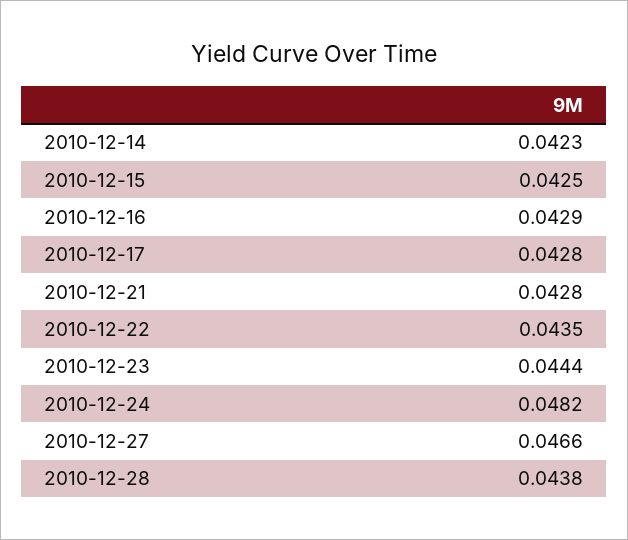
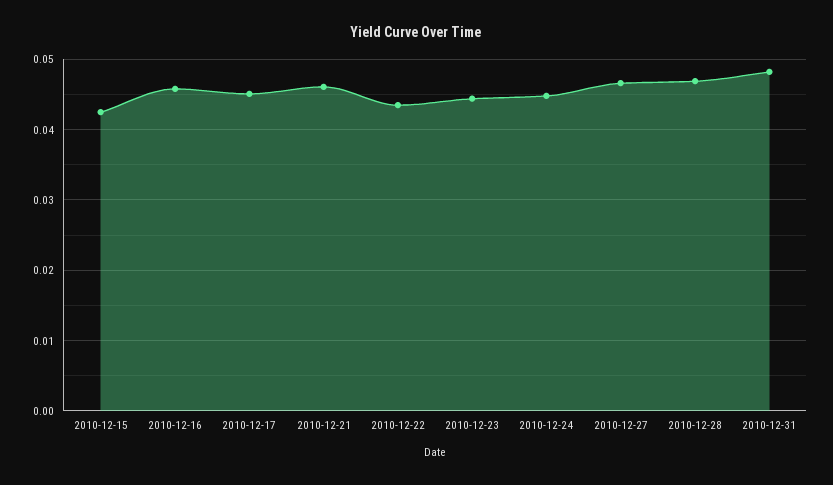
2010-12-14: 0.0423 -> none
2010-12-16: 0.0429 -> 0.046
2010-12-17: 0.0428 -> 0.045
2010-12-21: 0.0428 -> 0.046
2010-12-24: 0.0482 -> 0.045
2010-12-28: 0.0438 -> 0.047
2010-12-31: none -> 0.048

